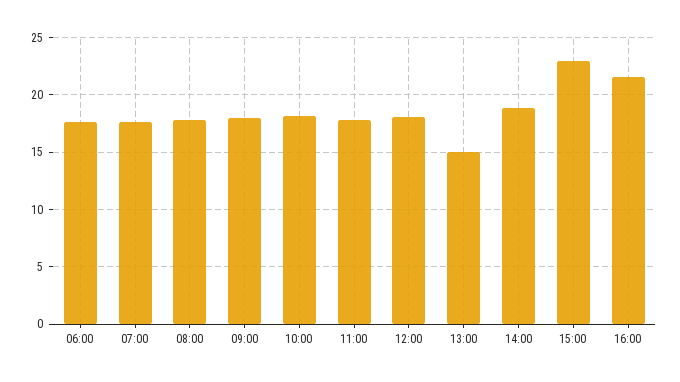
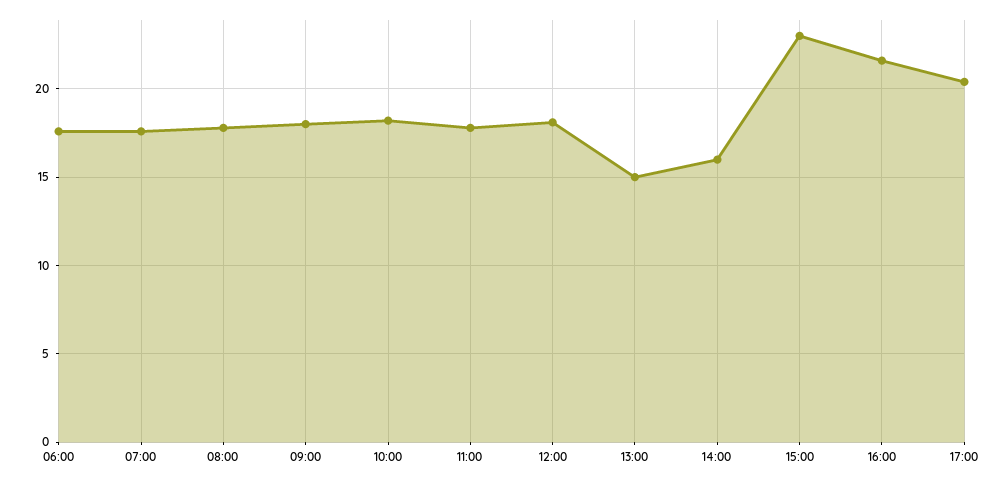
14:00: 19 -> 16
17:00: none -> 20.5

